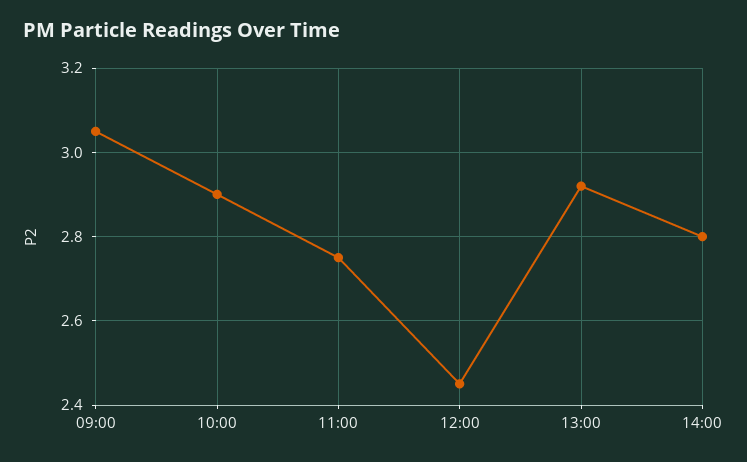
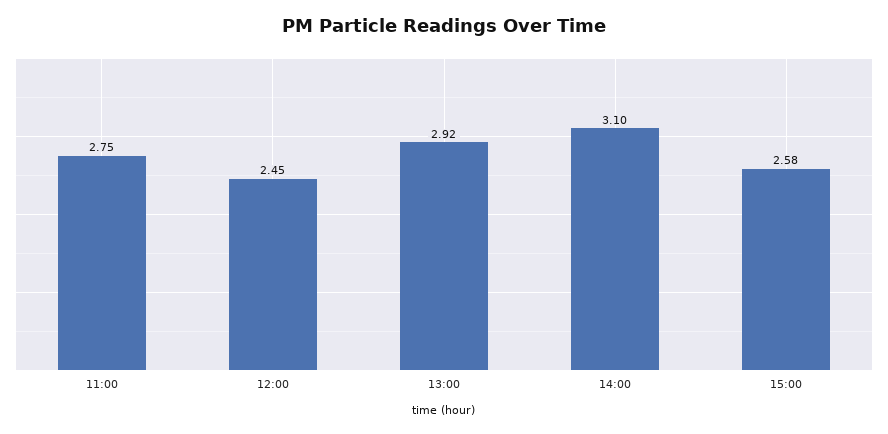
09:00: 3.05 -> none
10:00: 2.9 -> none
14:00: 2.8 -> 3.1
15:00: none -> 2.58

